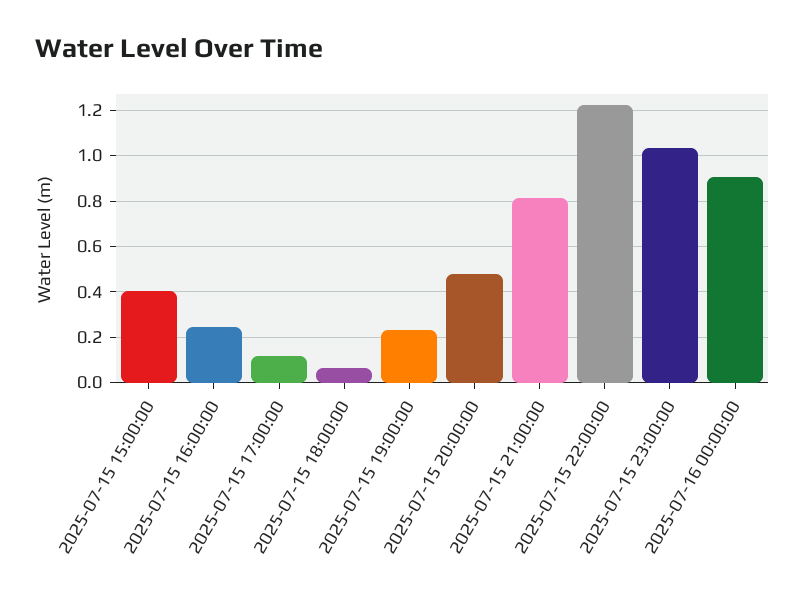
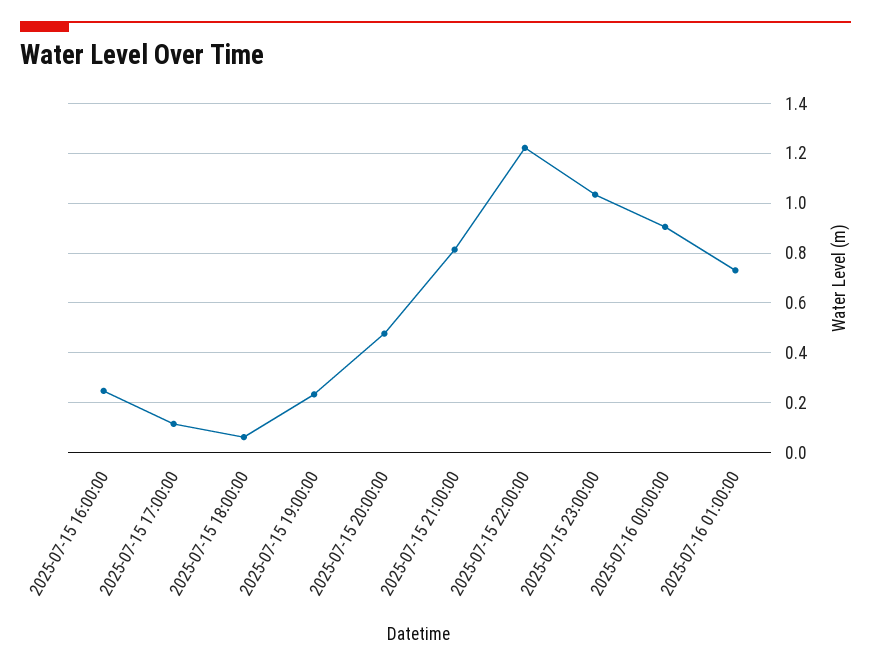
2025-07-15 15:00:00: 0.4 -> none
2025-07-16 01:00:00: none -> 0.725

